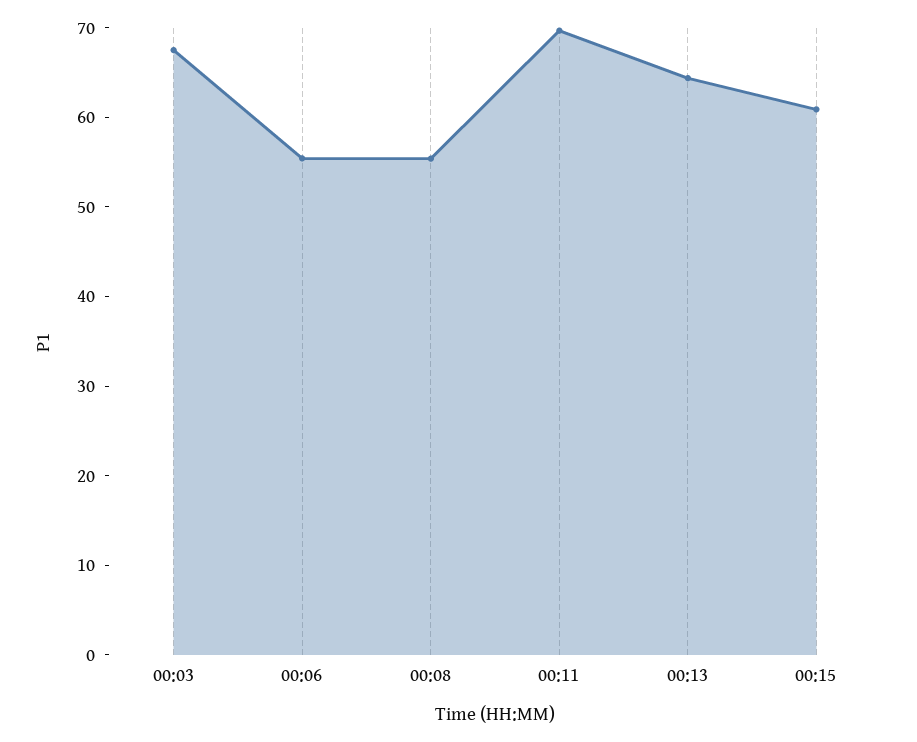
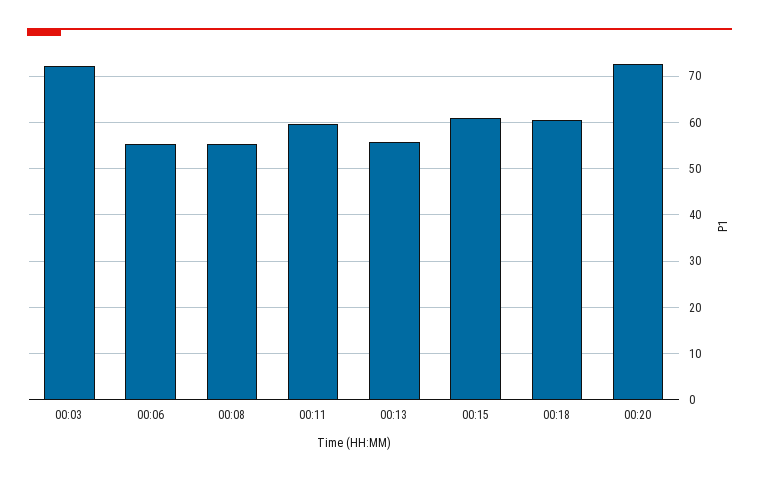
00:03: 68 -> 72
00:11: 70 -> 60
00:13: 64 -> 56
00:18: none -> 60
00:20: none -> 72

